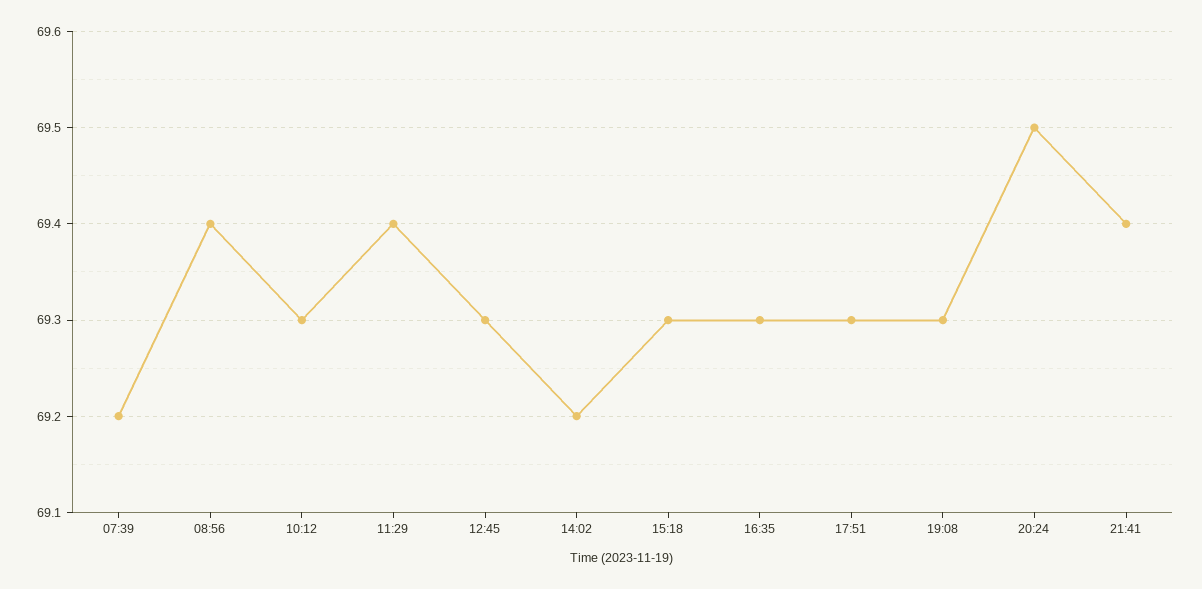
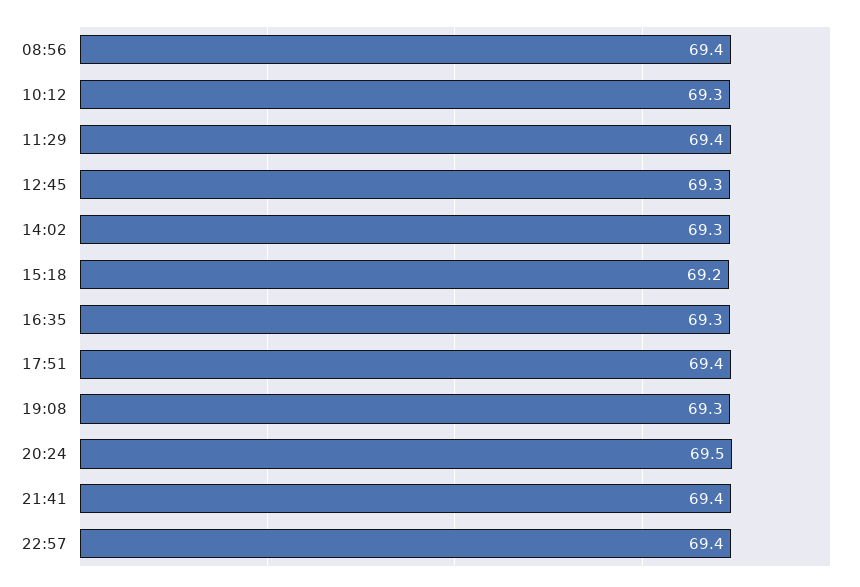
07:39: 69.2 -> none
14:02: 69.2 -> 69.3
15:18: 69.3 -> 69.2
17:51: 69.3 -> 69.4
22:57: none -> 69.4

